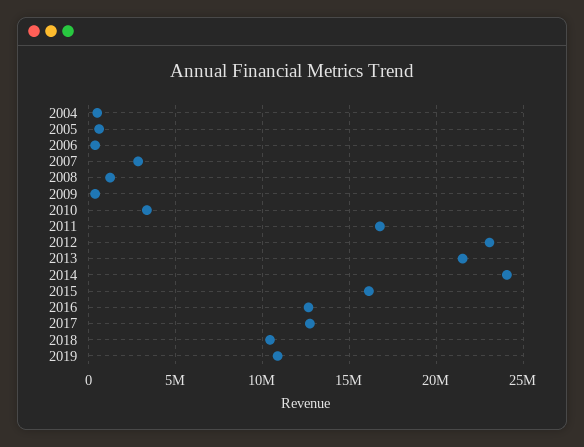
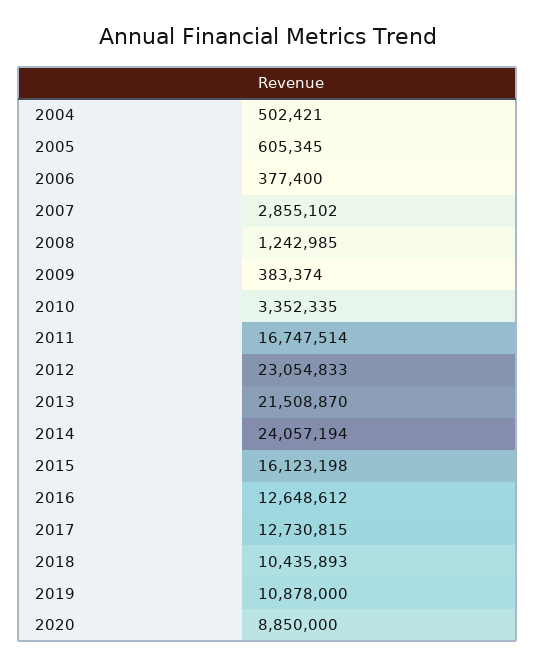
2020: none -> 8850000

